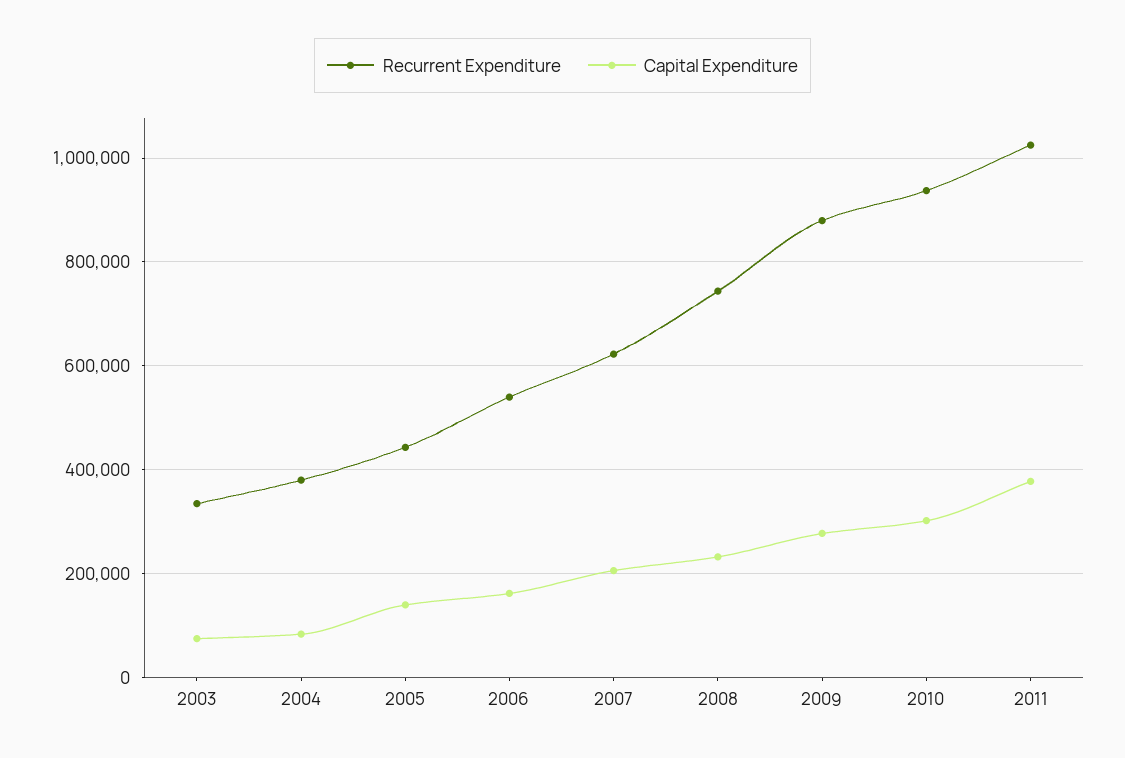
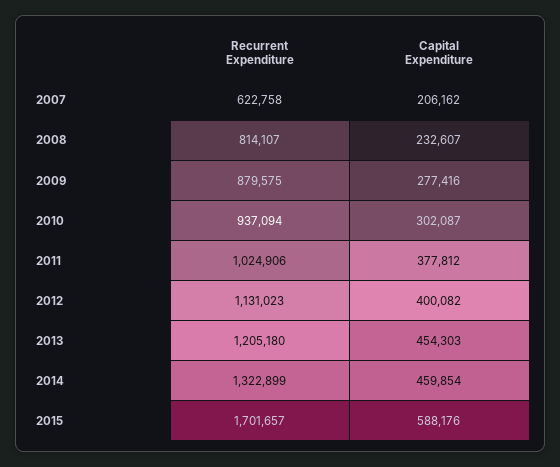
Recurrent Expenditure, 2003: 340000 -> none
Capital Expenditure, 2003: 80000 -> none
Recurrent Expenditure, 2004: 380000 -> none
Capital Expenditure, 2004: 80000 -> none
Recurrent Expenditure, 2005: 440000 -> none
Capital Expenditure, 2005: 140000 -> none
Recurrent Expenditure, 2006: 540000 -> none
Capital Expenditure, 2006: 160000 -> none
Recurrent Expenditure, 2008: 740000 -> 814107
Recurrent Expenditure, 2012: none -> 1131023
Capital Expenditure, 2012: none -> 400082
Recurrent Expenditure, 2013: none -> 1205180
Capital Expenditure, 2013: none -> 454303
Recurrent Expenditure, 2014: none -> 1322899
Capital Expenditure, 2014: none -> 459854
Recurrent Expenditure, 2015: none -> 1701657
Capital Expenditure, 2015: none -> 588176

